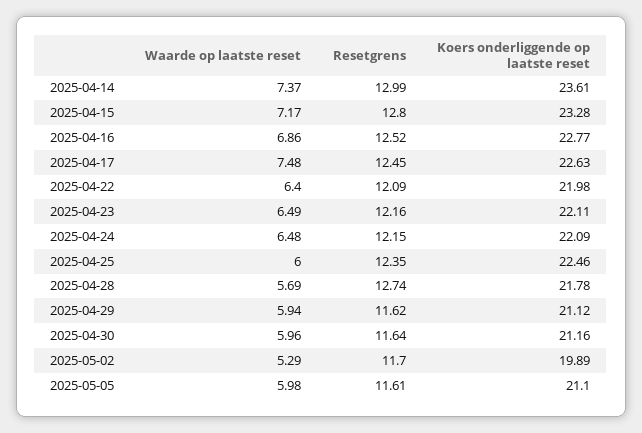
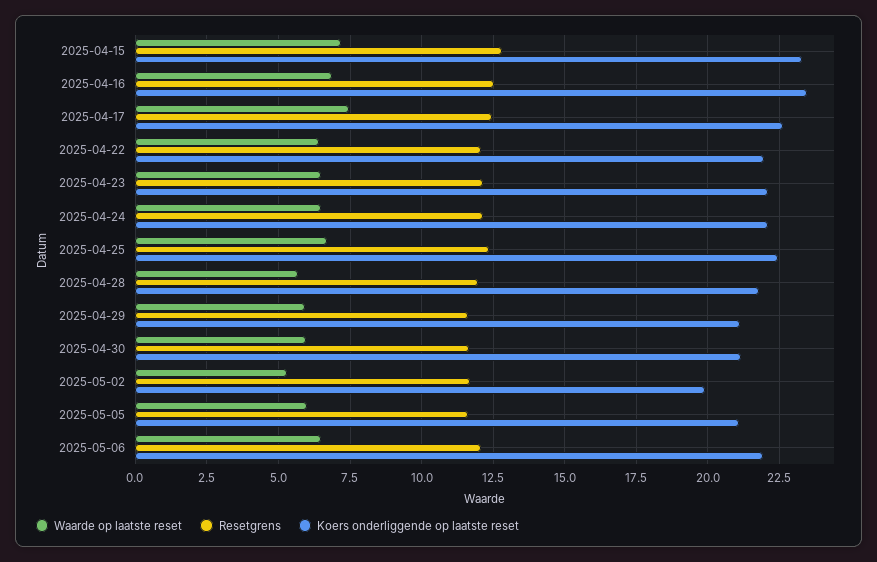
Waarde op laatste reset, 2025-04-14: 7.37 -> none
Resetgrens, 2025-04-14: 12.99 -> none
Koers onderliggende op laatste reset, 2025-04-14: 23.61 -> none
Koers onderliggende op laatste reset, 2025-04-16: 22.77 -> 23.5
Waarde op laatste reset, 2025-04-25: 6 -> 6.75
Resetgrens, 2025-04-28: 12.74 -> 12
Waarde op laatste reset, 2025-05-06: none -> 6.5
Resetgrens, 2025-05-06: none -> 12
Koers onderliggende op laatste reset, 2025-05-06: none -> 22

